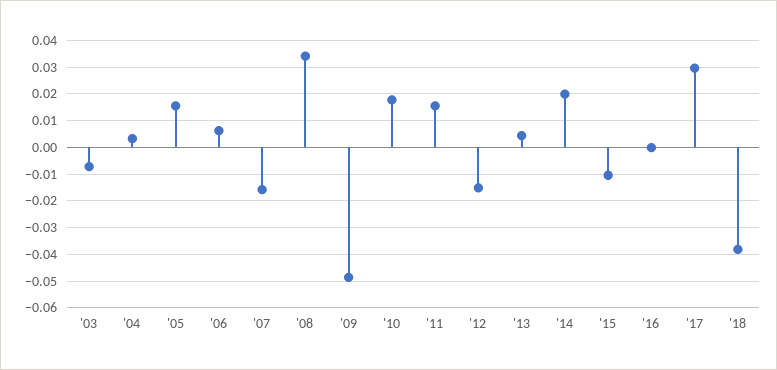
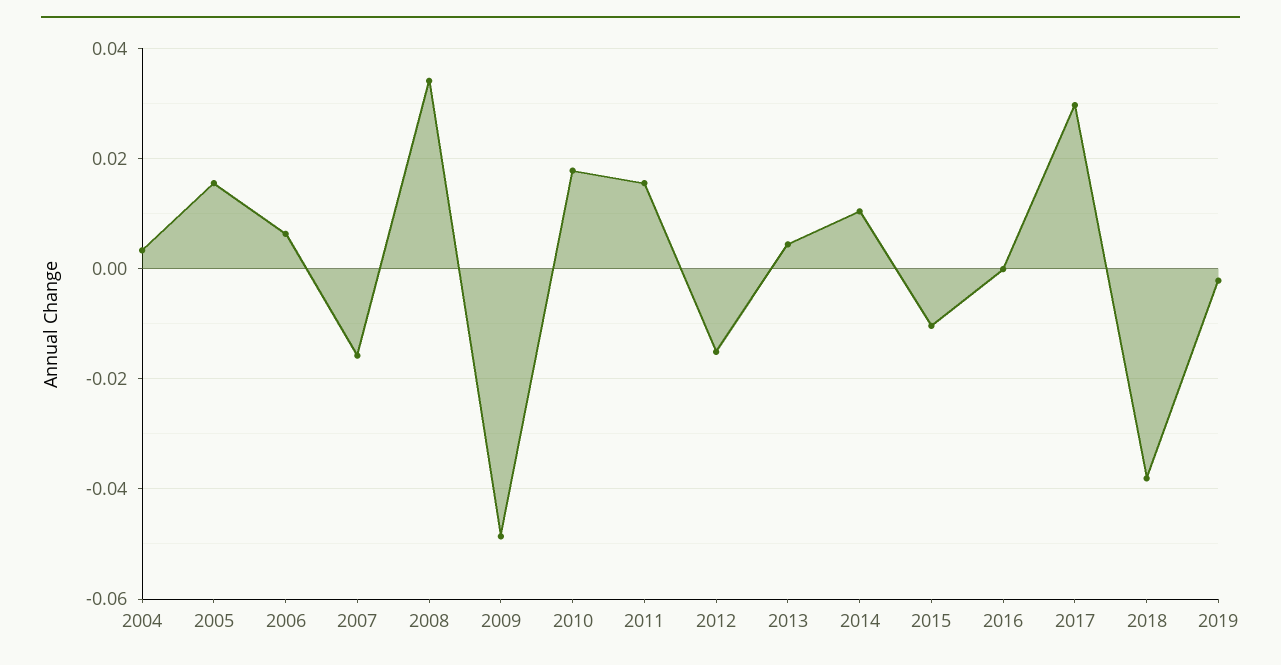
'03: -0.0075 -> none
'14: 0.02 -> 0.01
2019: none -> -0.002

